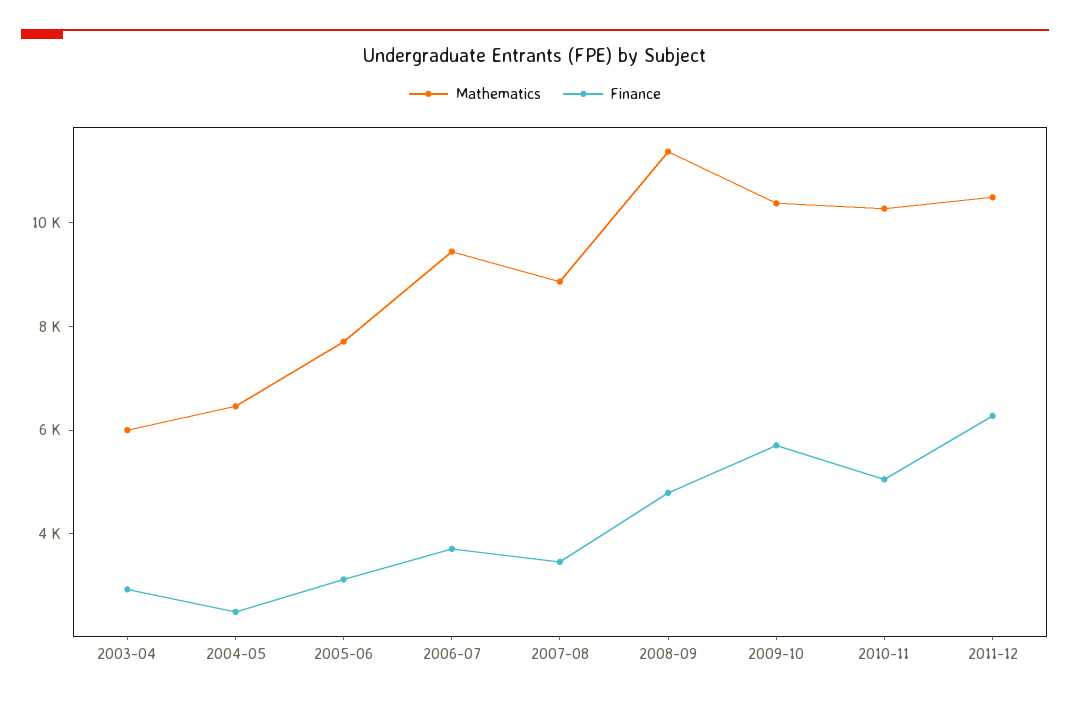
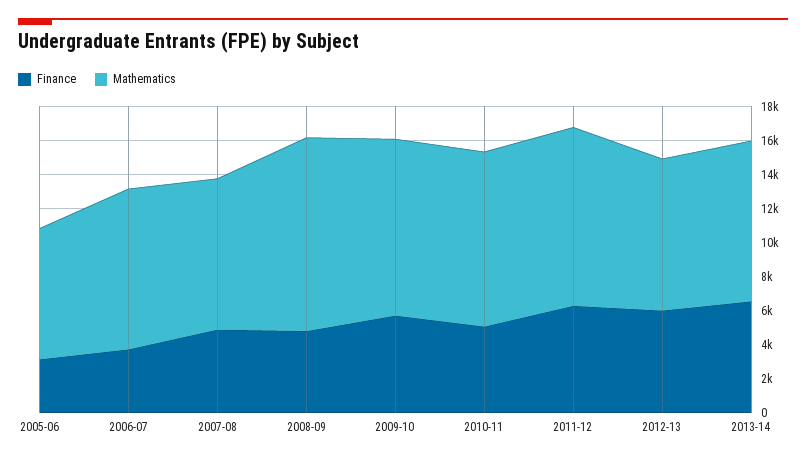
Mathematics, 2003-04: 6000 -> none
Finance, 2003-04: 3000 -> none
Mathematics, 2004-05: 6500 -> none
Finance, 2004-05: 2500 -> none
Finance, 2007-08: 3500 -> 5000
Finance, 2012-13: none -> 6000
Mathematics, 2012-13: none -> 9000
Finance, 2013-14: none -> 6500
Mathematics, 2013-14: none -> 9500

